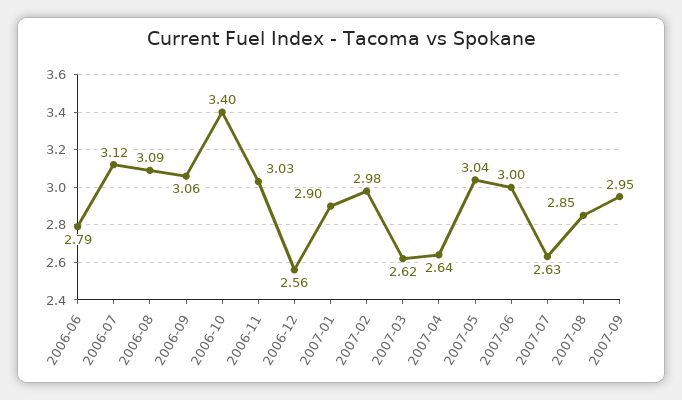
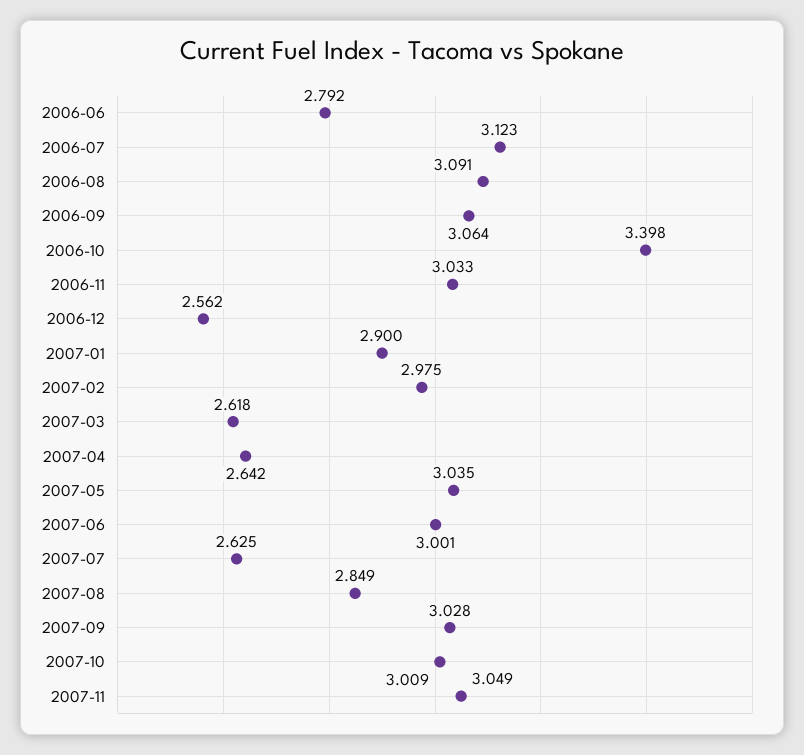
2007-09: 2.95 -> 3.028
2007-10: none -> 3.009
2007-11: none -> 3.049

